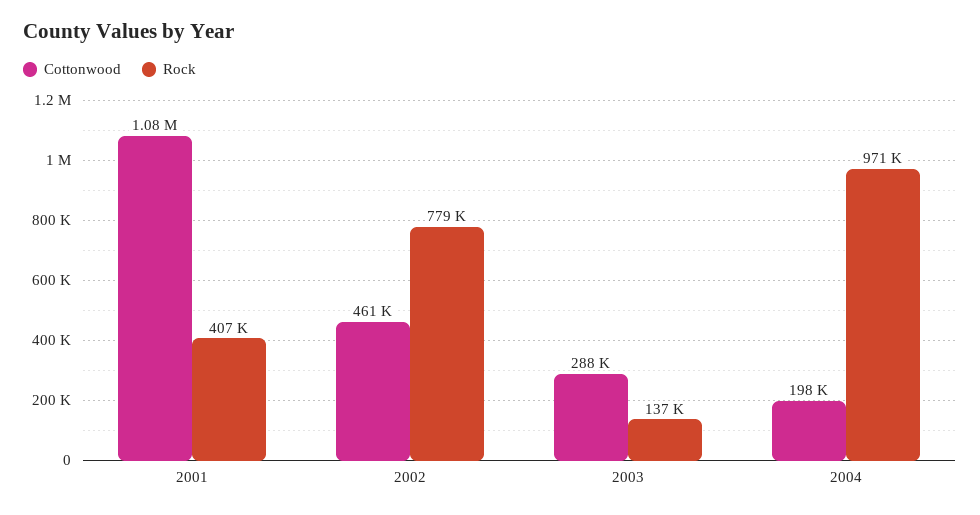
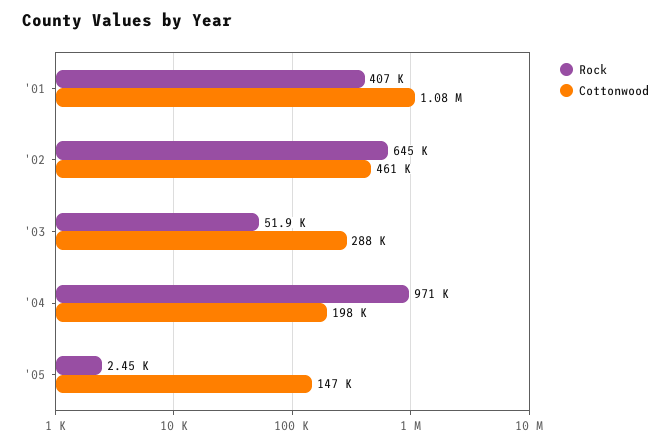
Rock, 2002: 779000 -> 645000
Rock, 2003: 137000 -> 51900
Rock, '05: none -> 2450
Cottonwood, '05: none -> 147000

